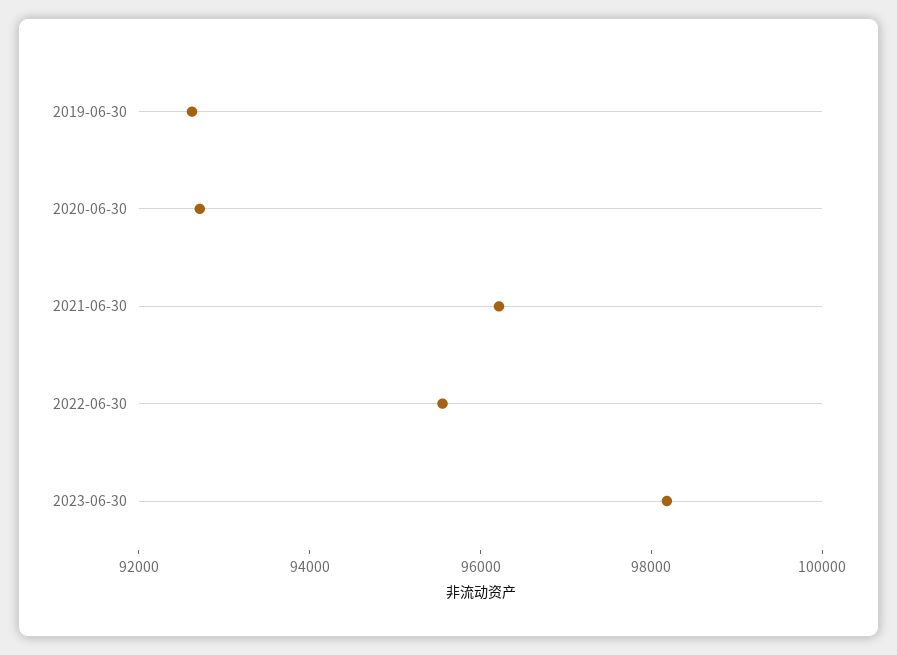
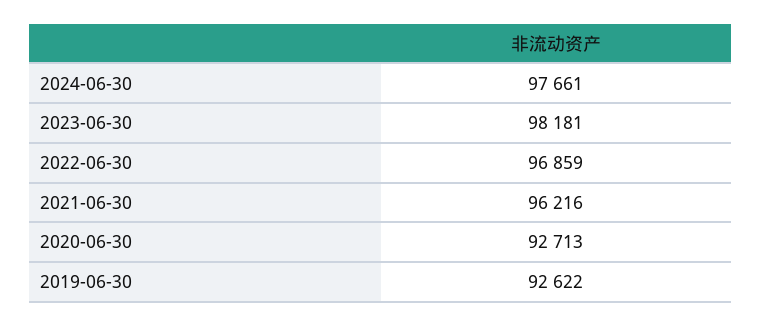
2022-06-30: 95500 -> 96859
2024-06-30: none -> 97661

